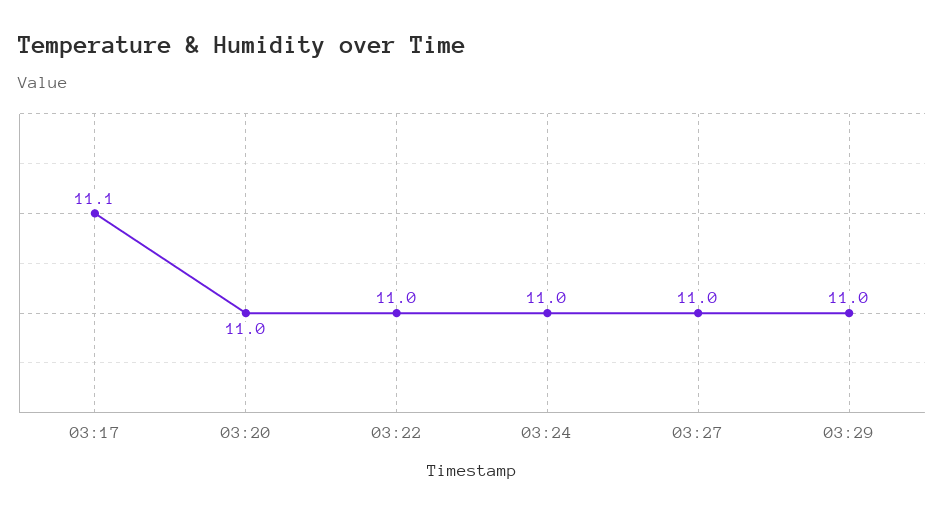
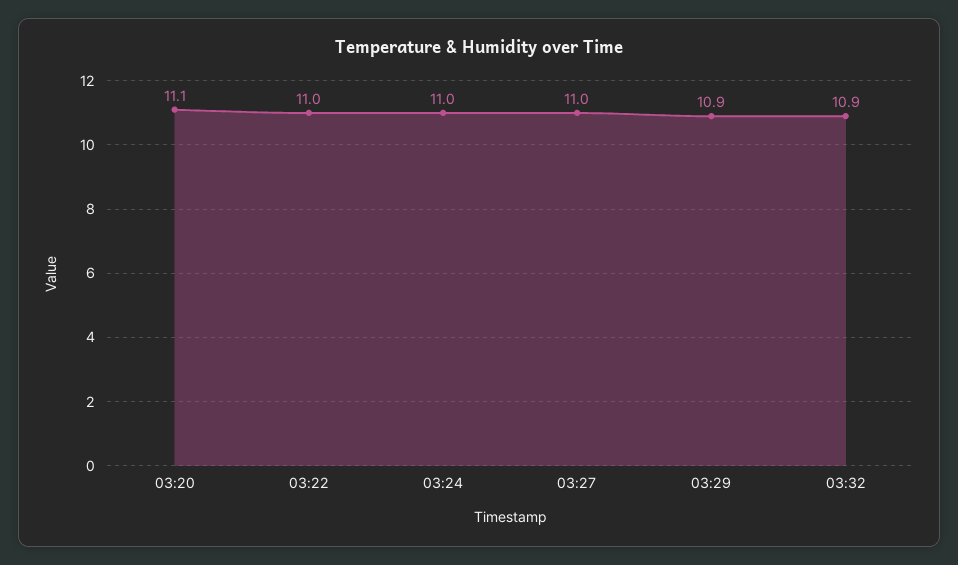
03:17: 11.1 -> none
03:20: 11 -> 11.1
03:29: 11 -> 10.9
03:32: none -> 10.9

